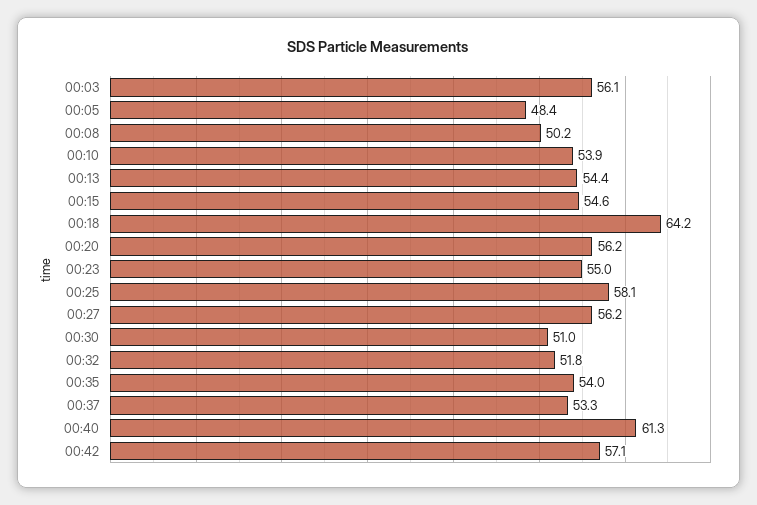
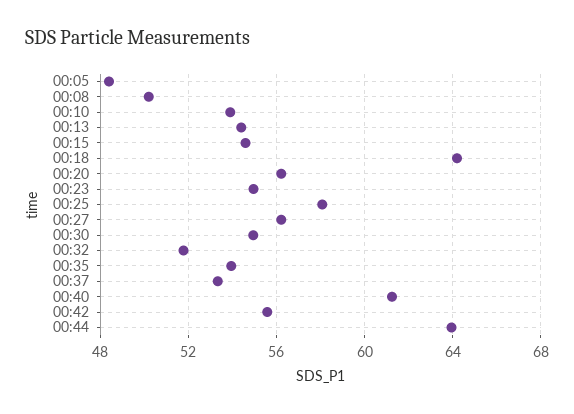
00:03: 56.1 -> none
00:30: 51 -> 55
00:42: 57.1 -> 55.5
00:44: none -> 64

